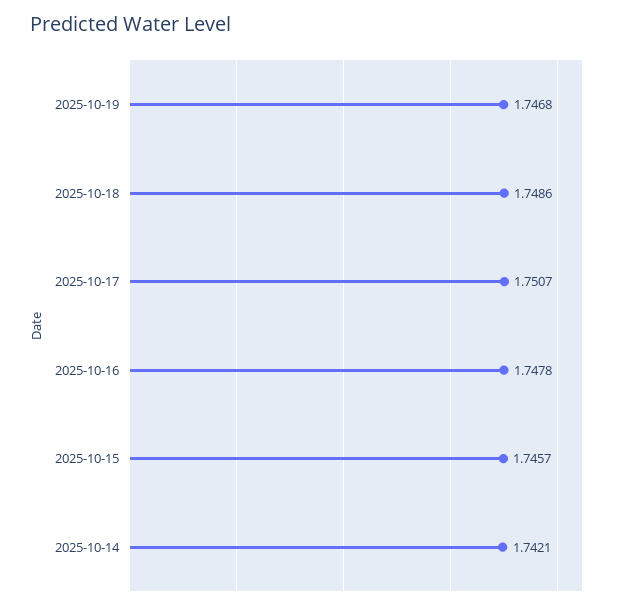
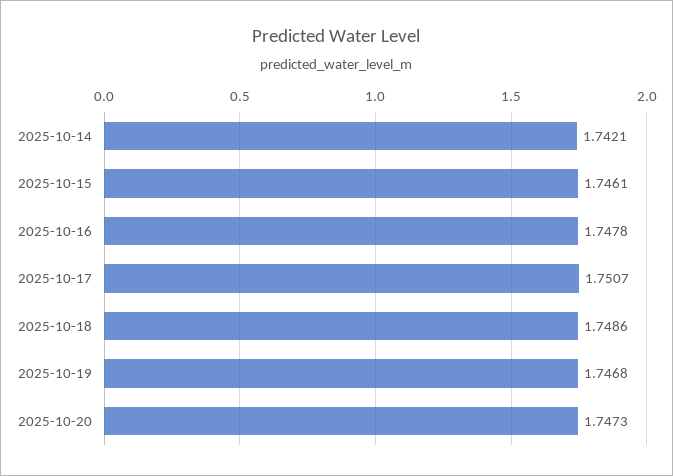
2025-10-15: 1.7457 -> 1.7461
2025-10-20: none -> 1.7473

